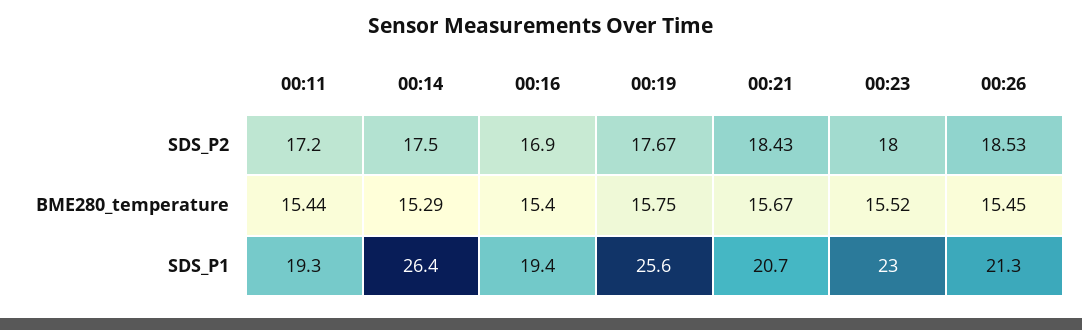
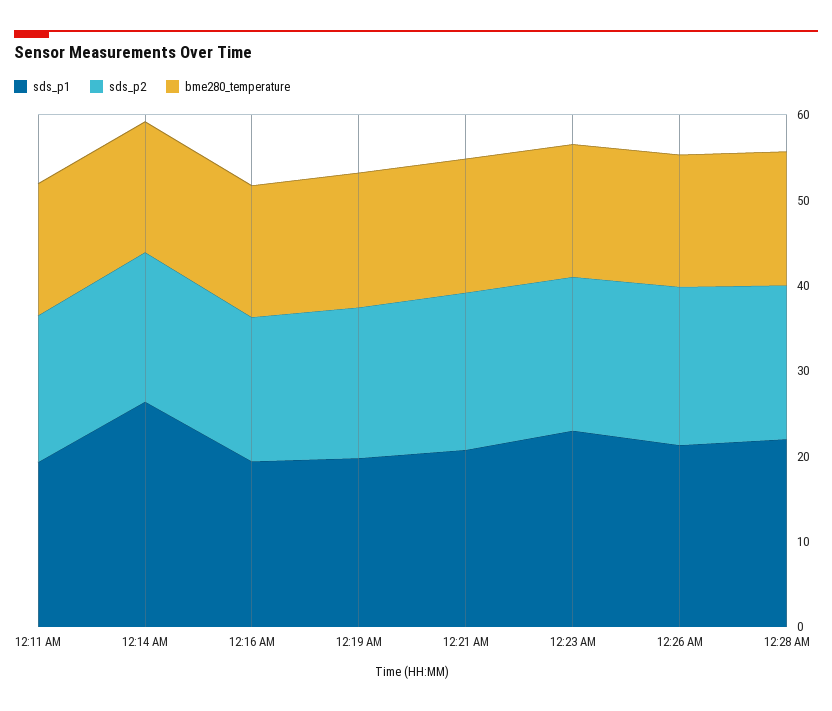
SDS_P1, 00:19: 25.6 -> 20
SDS_P1, 12:28 AM: none -> 22
SDS_P2, 12:28 AM: none -> 18
BME280_temperature, 12:28 AM: none -> 16

